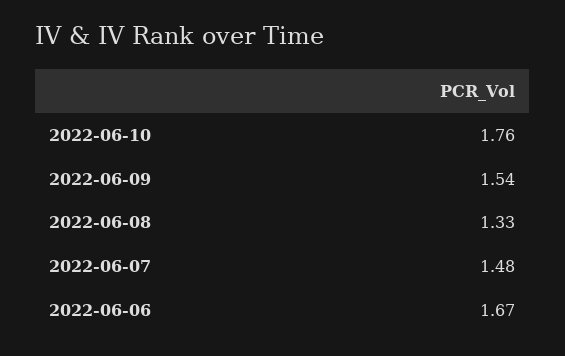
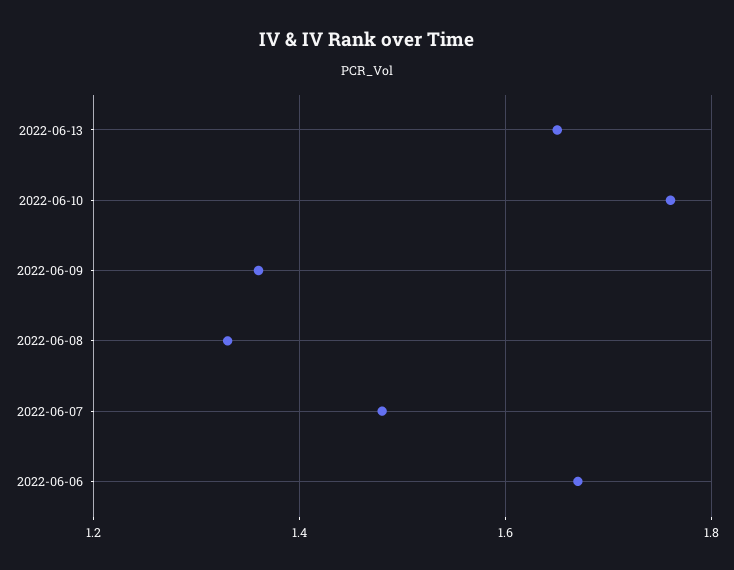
2022-06-09: 1.54 -> 1.35
2022-06-13: none -> 1.65

